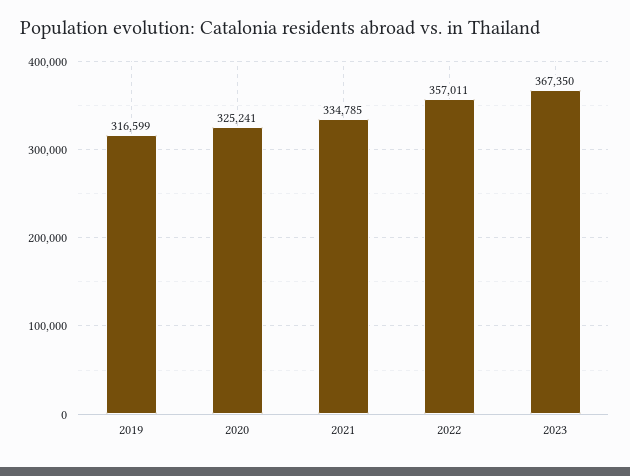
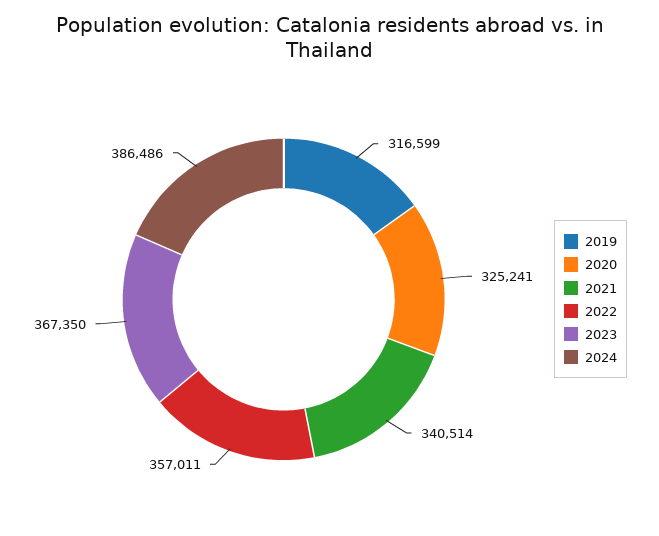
2021: 334785 -> 340514
2024: none -> 386486

